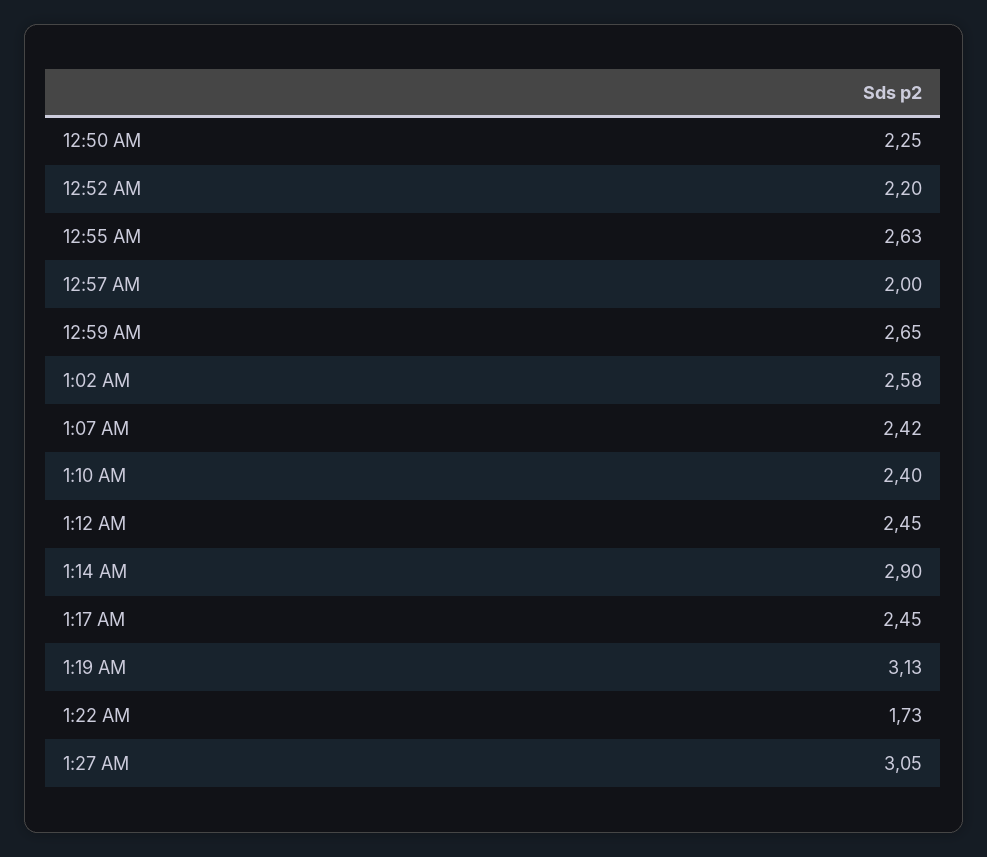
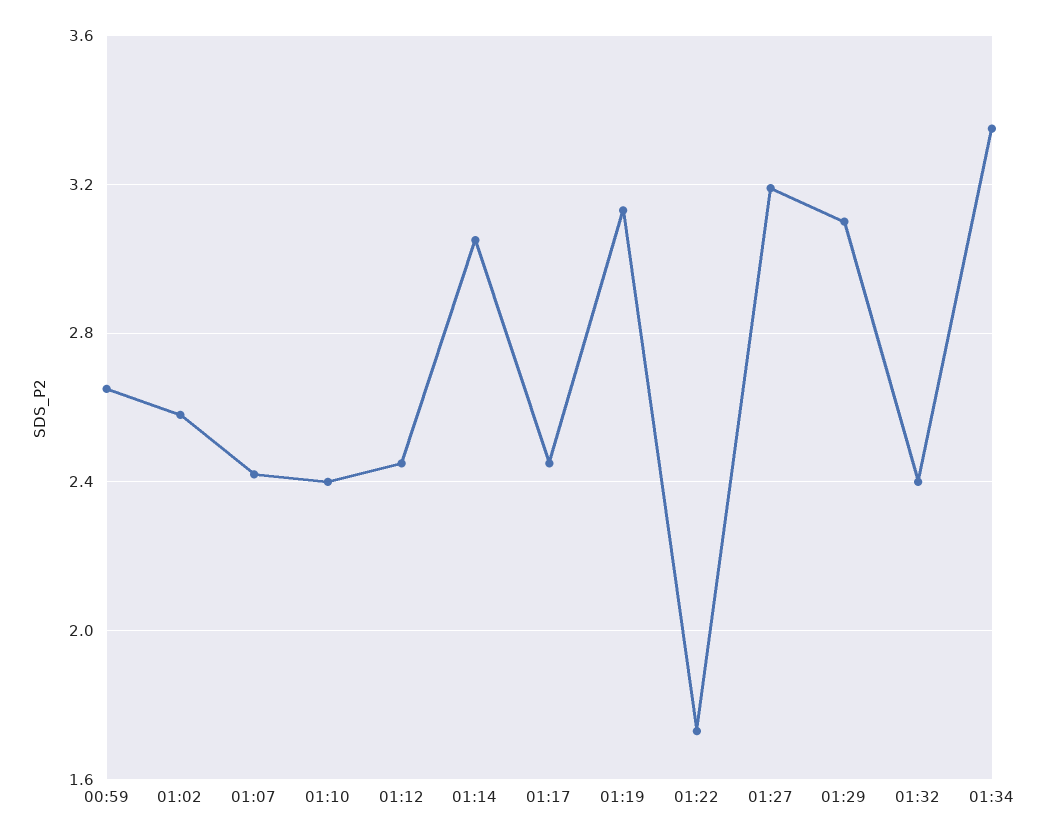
12:50 AM: 2.25 -> none
12:52 AM: 2.2 -> none
12:55 AM: 2.63 -> none
12:57 AM: 2 -> none
1:14 AM: 2.9 -> 3.05
1:27 AM: 3.05 -> 3.2
01:29: none -> 3.1
01:32: none -> 2.4
01:34: none -> 3.35

